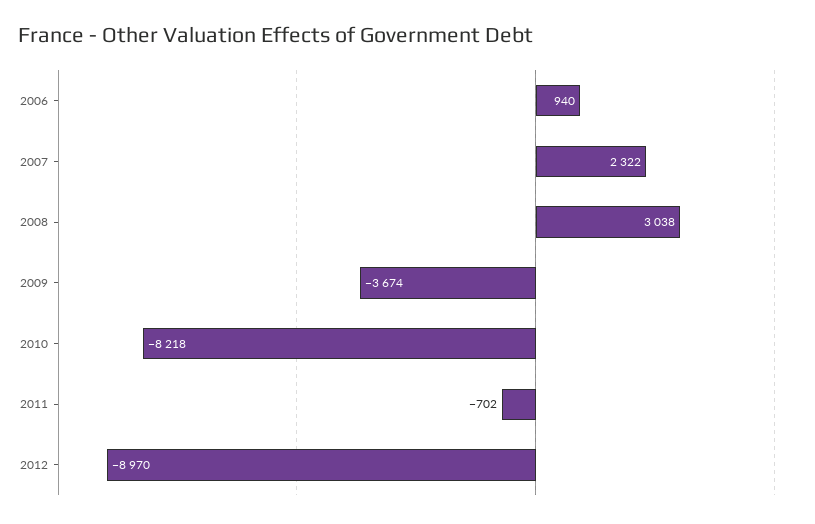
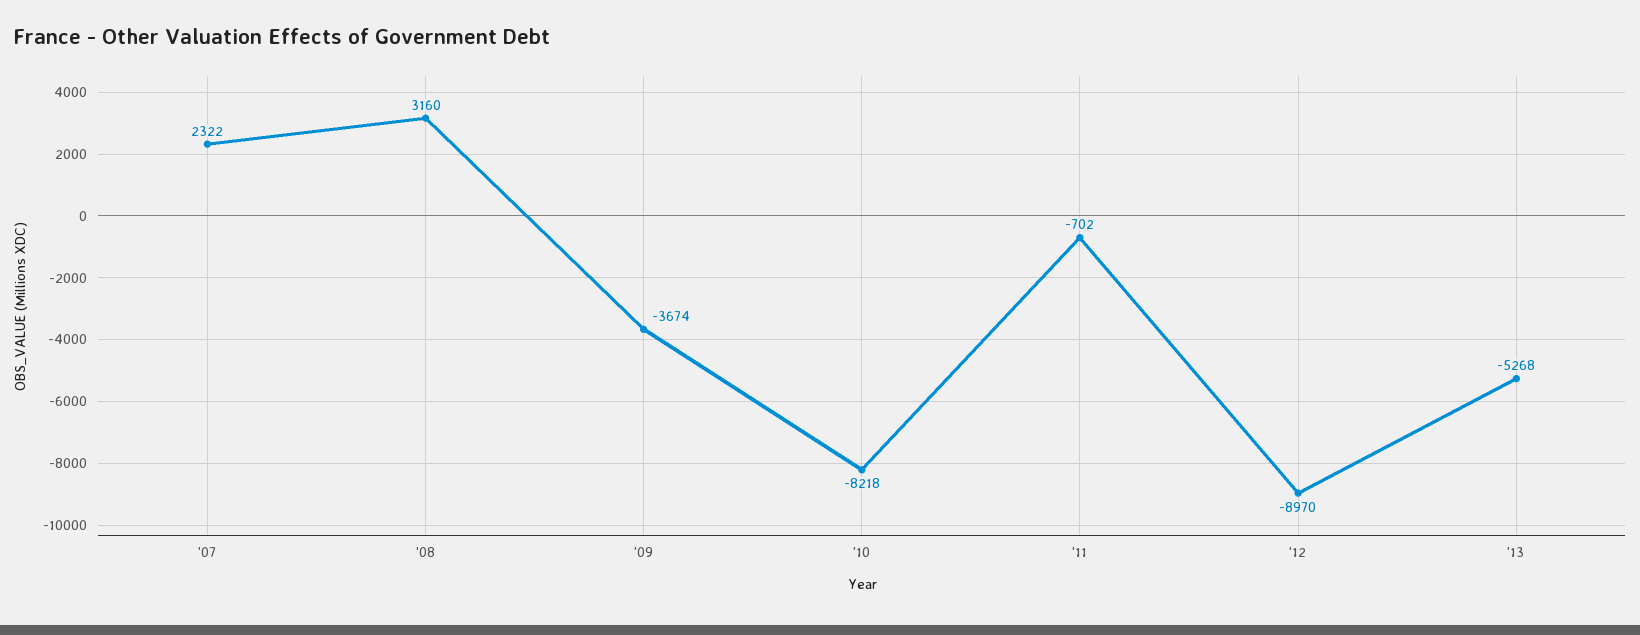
2006: 940 -> none
2008: 3038 -> 3160
'13: none -> -5268

